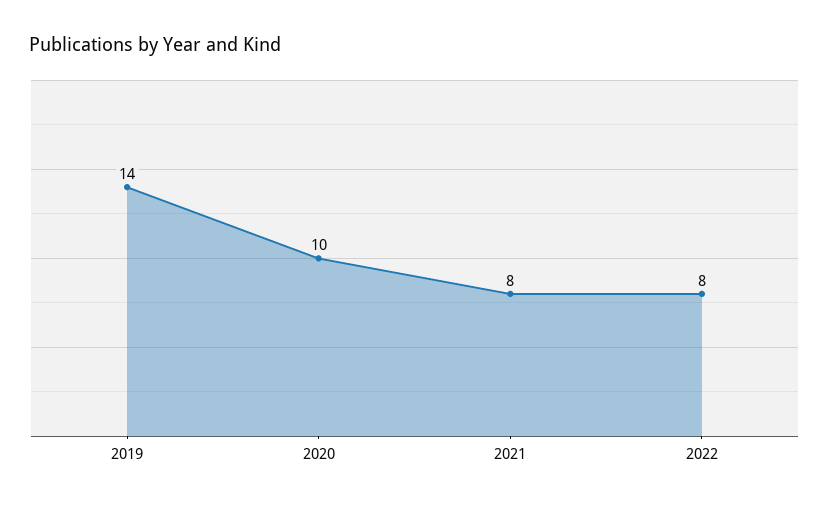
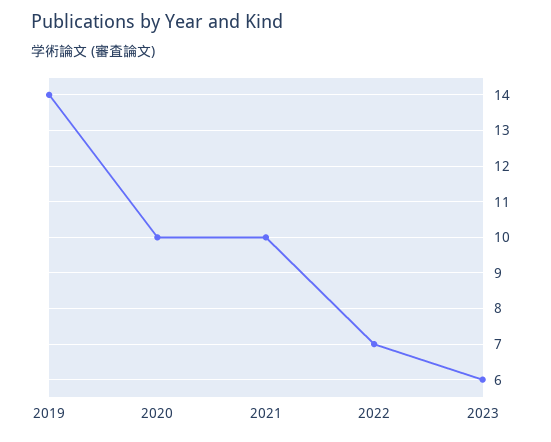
2021: 8 -> 10
2022: 8 -> 7
2023: none -> 6

